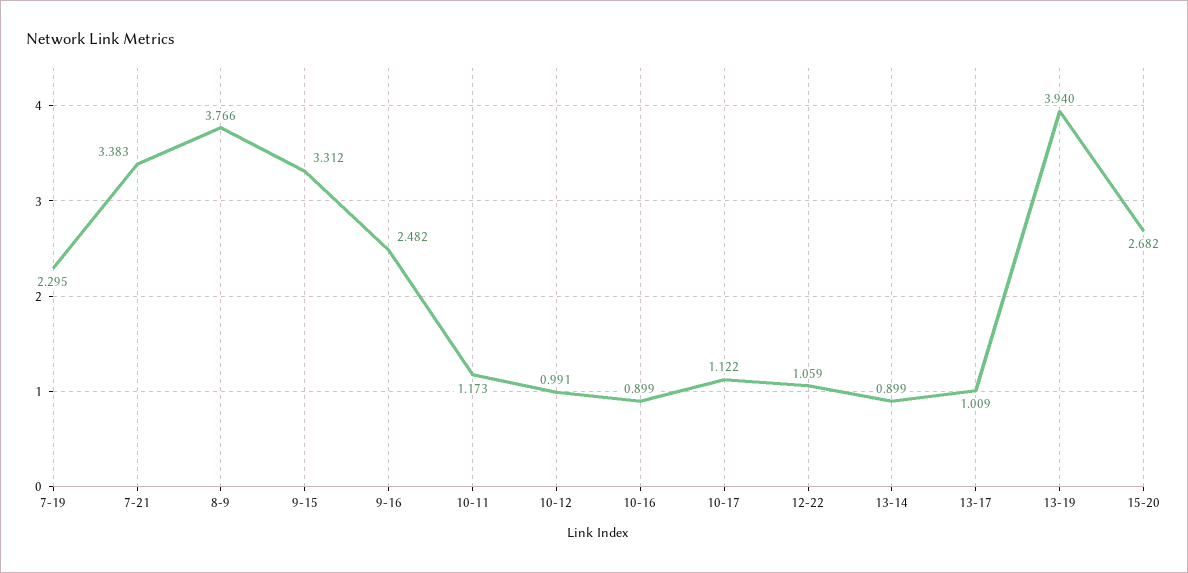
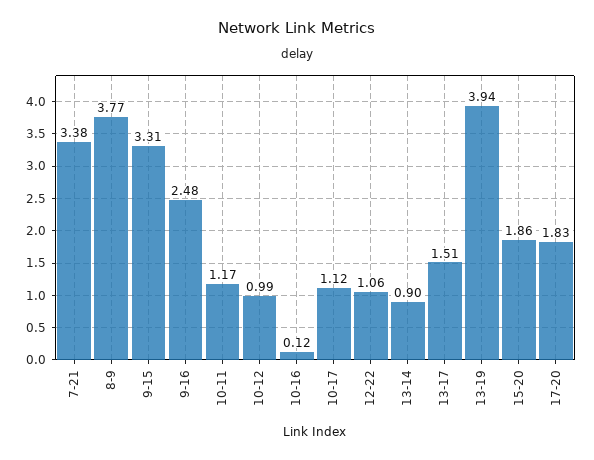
7-19: 2.295 -> none
10-16: 0.899 -> 0.12
13-17: 1.009 -> 1.51
15-20: 2.682 -> 1.86
17-20: none -> 1.83

